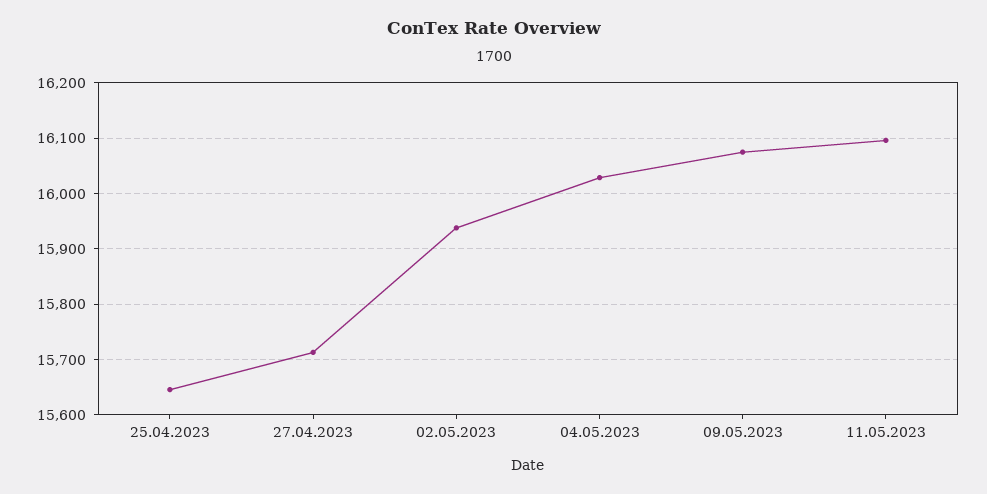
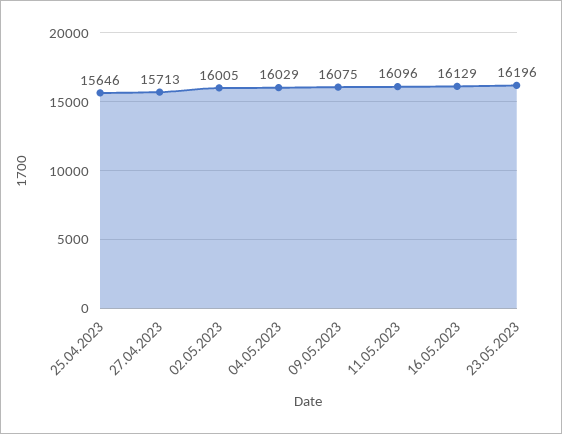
02.05.2023: 15940 -> 16005
16.05.2023: none -> 16129
23.05.2023: none -> 16196

